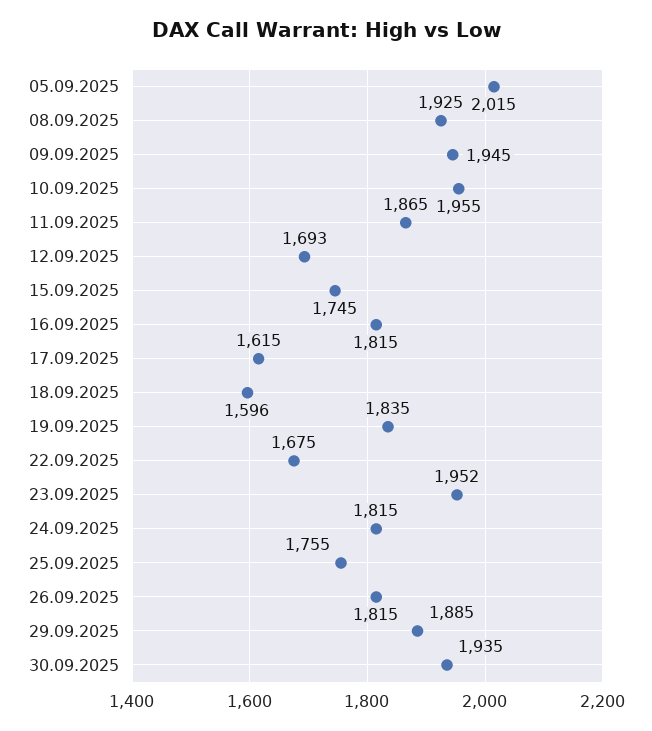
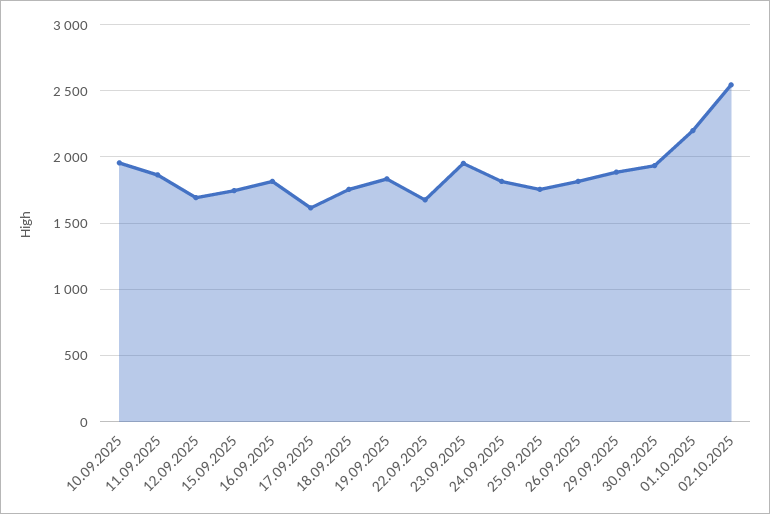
05.09.2025: 2015 -> none
08.09.2025: 1925 -> none
09.09.2025: 1945 -> none
18.09.2025: 1596 -> 1750
01.10.2025: none -> 2200
02.10.2025: none -> 2550

